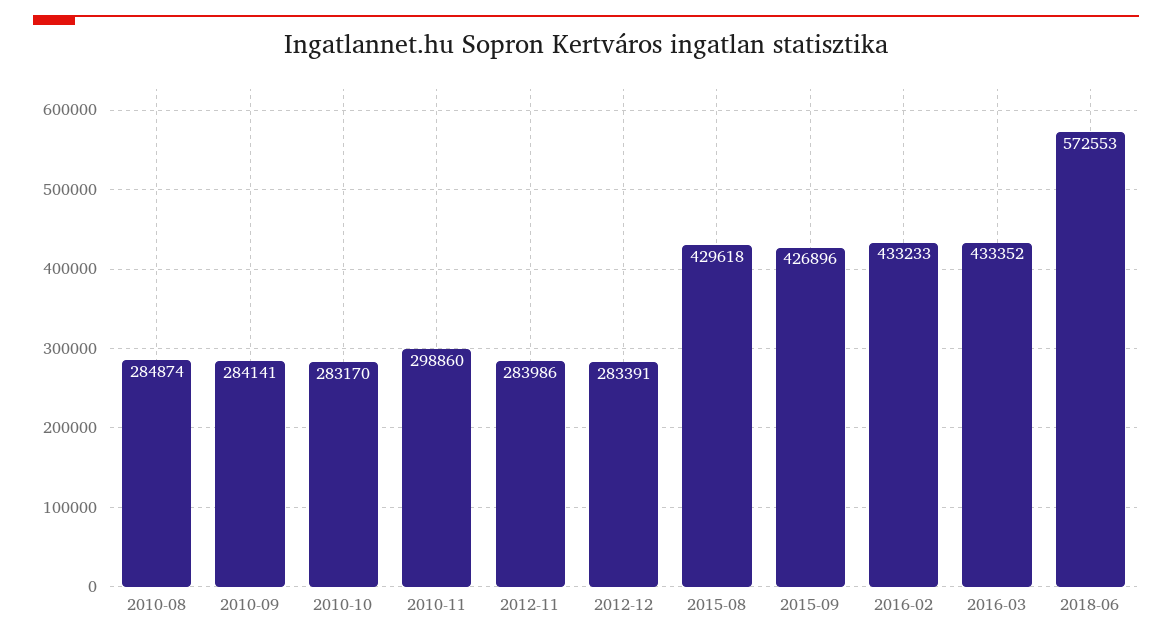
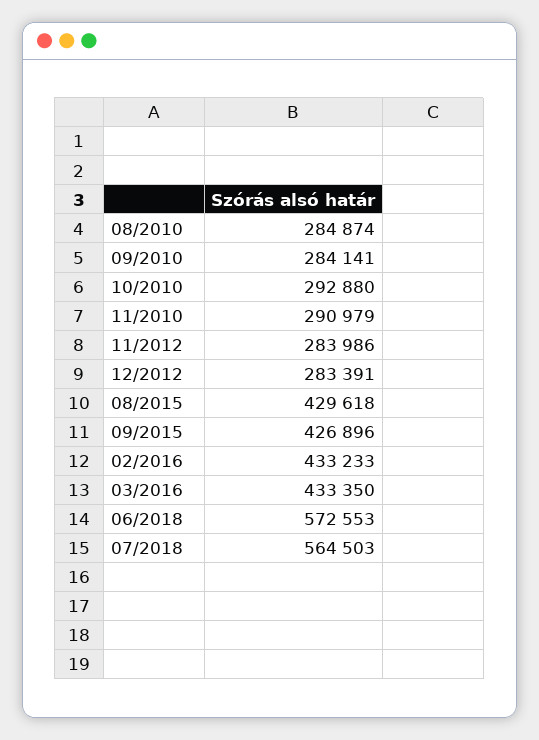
2010-10: 283170 -> 292880
2010-11: 298860 -> 290979
2016-03: 433352 -> 433350
07/2018: none -> 564503

